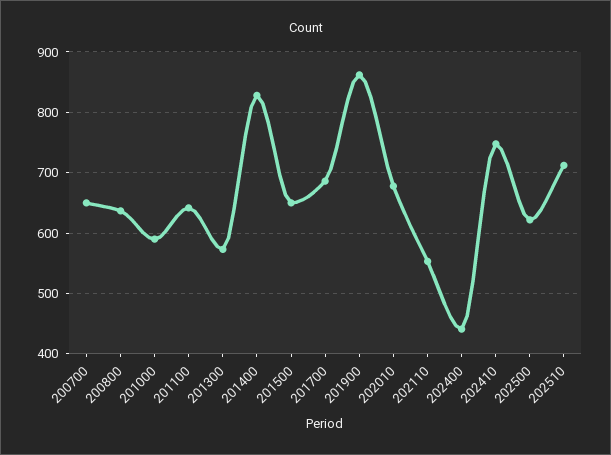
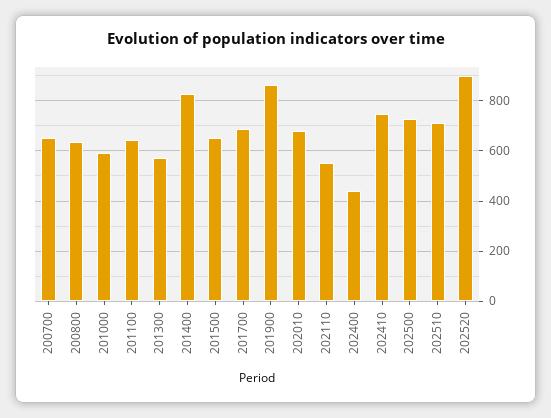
202500: 620 -> 725
202520: none -> 900

